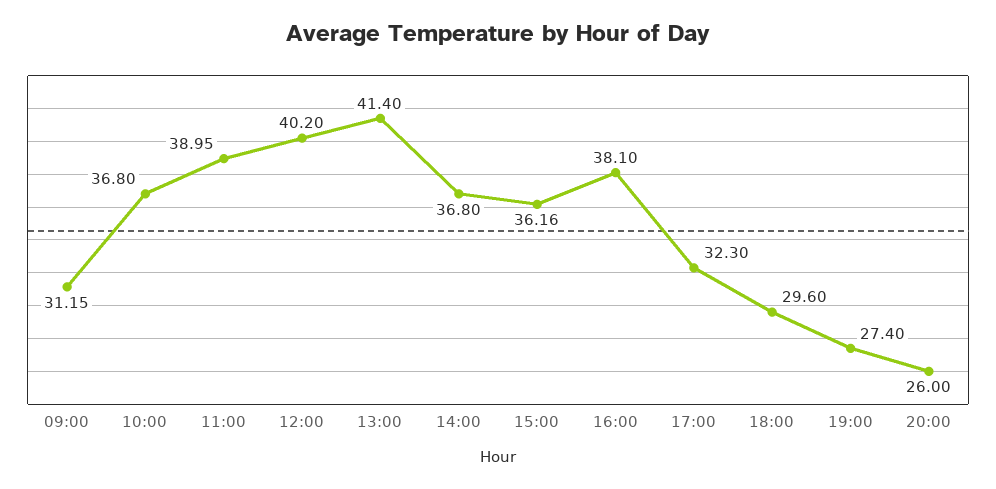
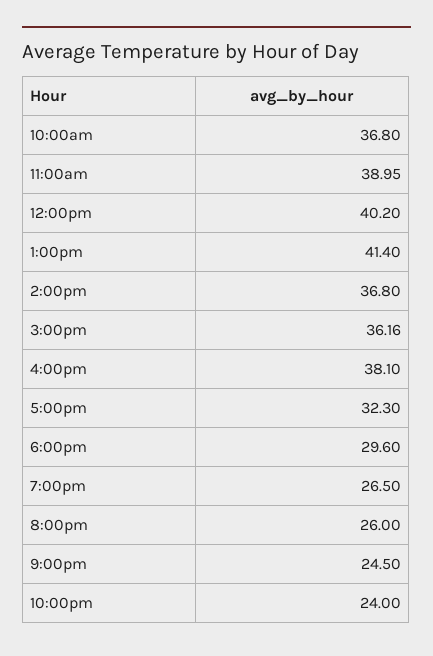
09:00: 31.15 -> none
19:00: 27.4 -> 26.5
9:00pm: none -> 24.5
10:00pm: none -> 24

